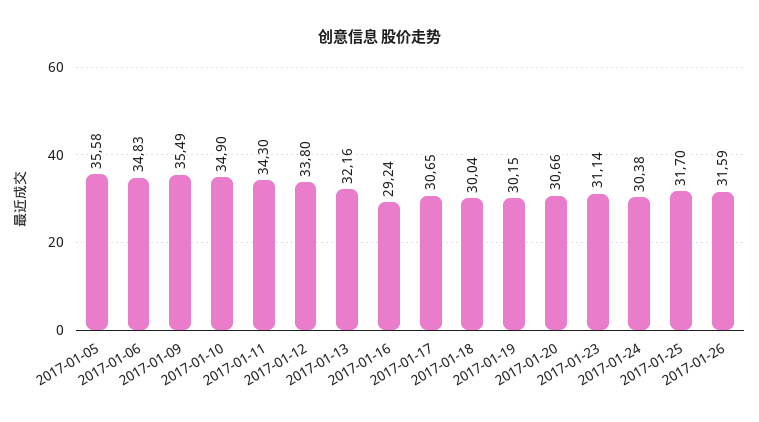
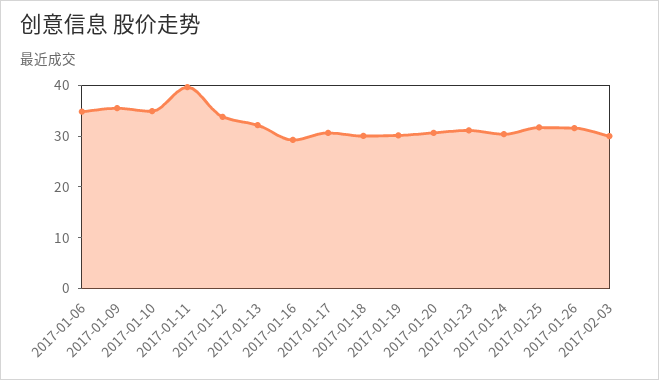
2017-01-05: 35.58 -> none
2017-01-11: 34.3 -> 40
2017-02-03: none -> 30

